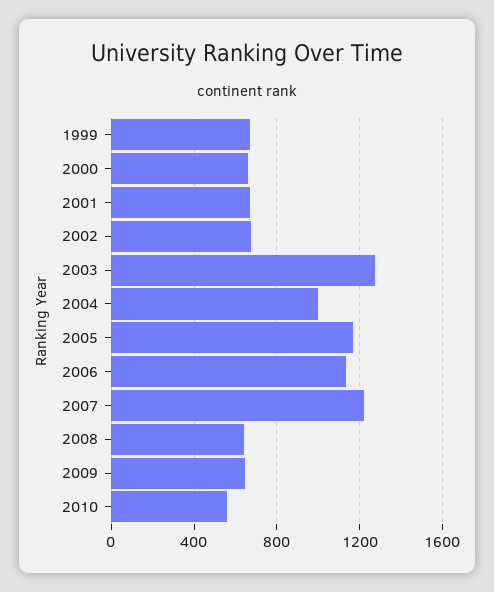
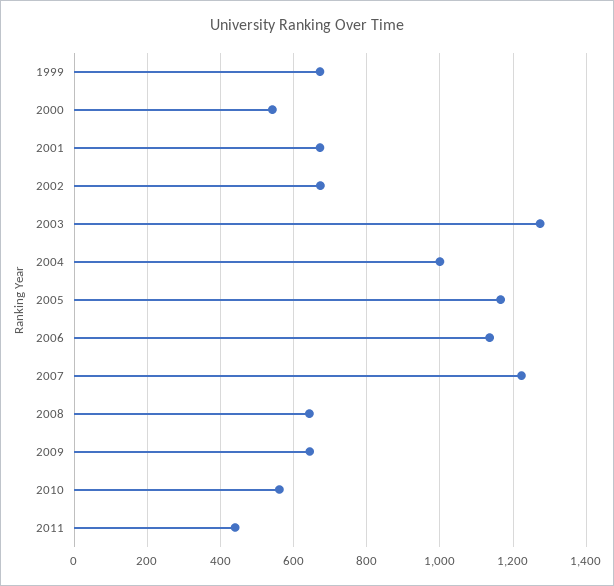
2000: 650 -> 540
2011: none -> 440

